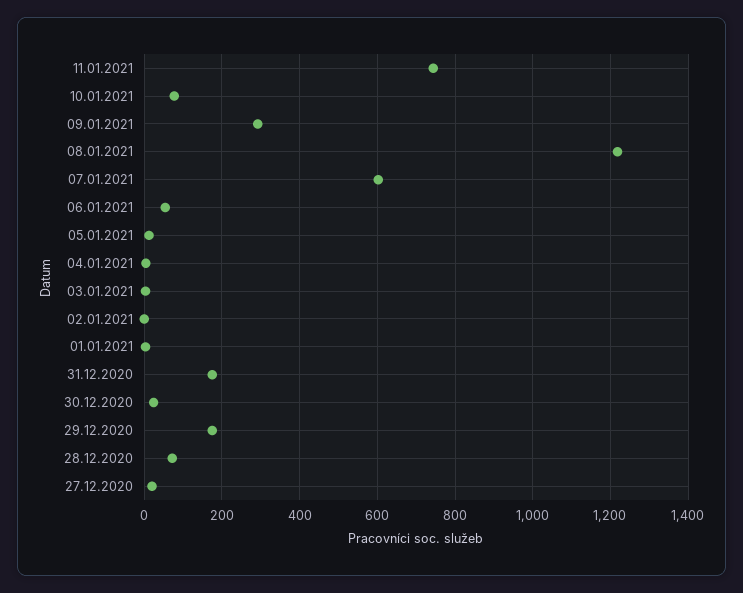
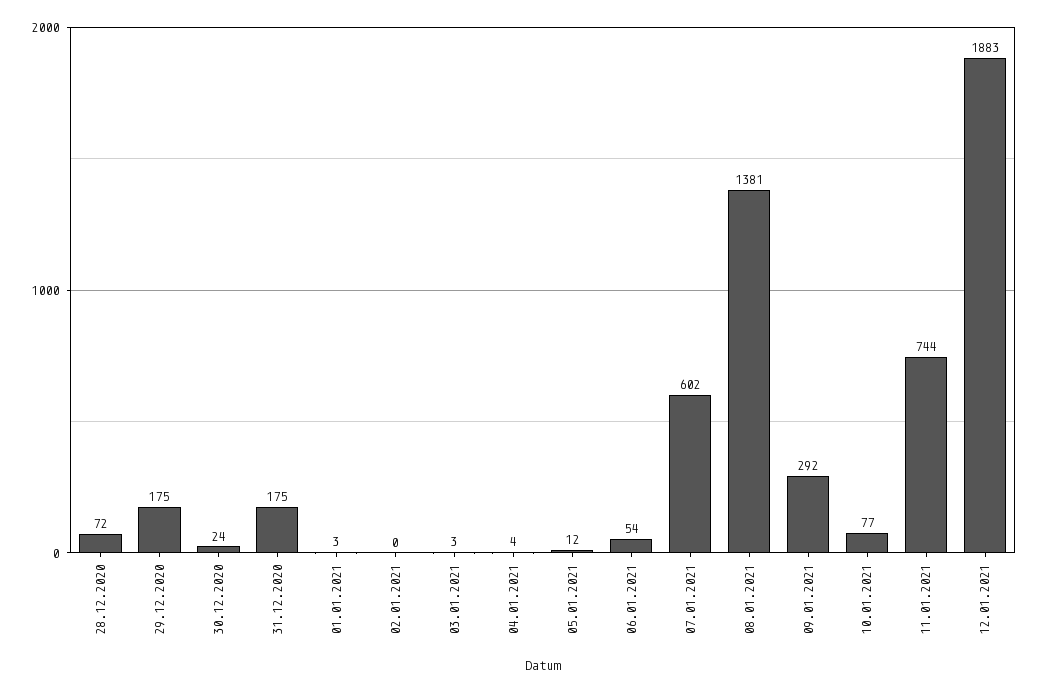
08.01.2021: 1220 -> 1381
27.12.2020: 20 -> none
12.01.2021: none -> 1883

